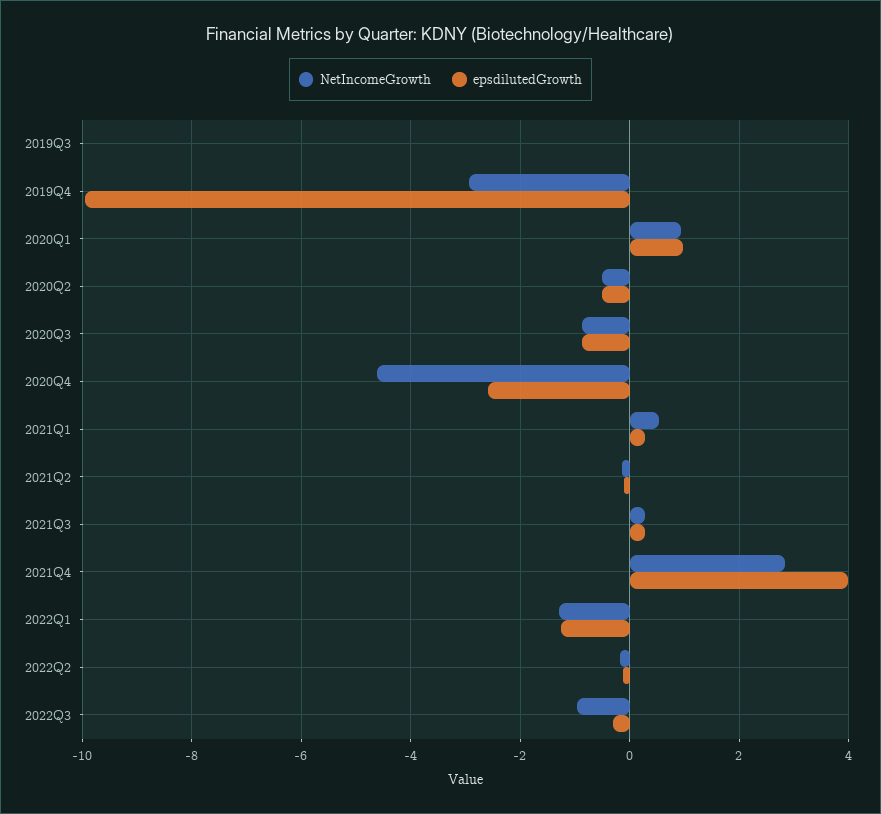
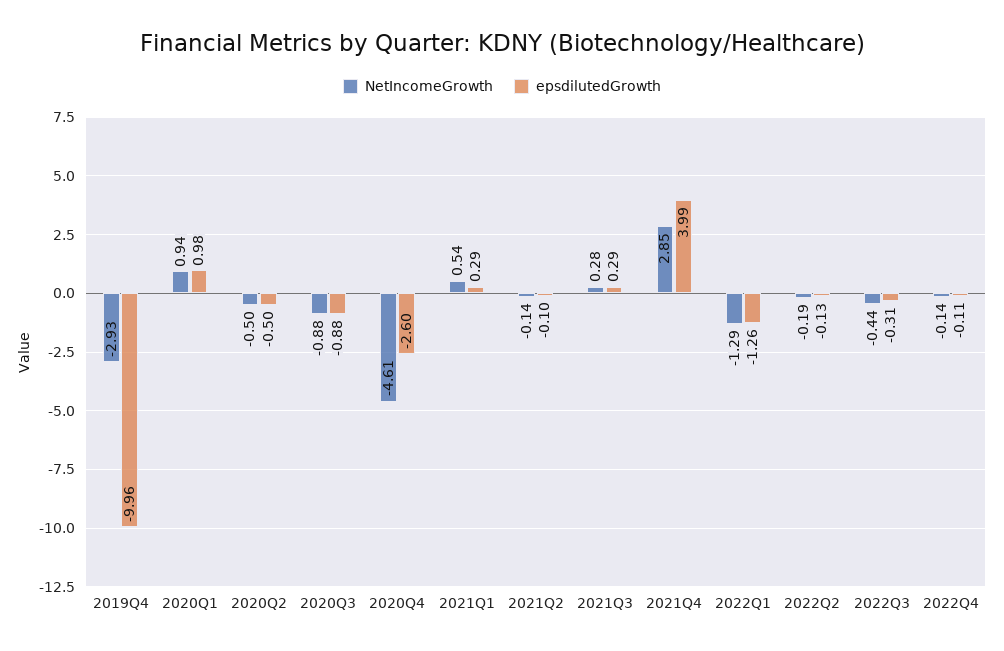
NetIncomeGrowth, 2019Q3: 0 -> none
epsdilutedGrowth, 2019Q3: 0 -> none
NetIncomeGrowth, 2022Q3: -1 -> -0.44
NetIncomeGrowth, 2022Q4: none -> -0.14
epsdilutedGrowth, 2022Q4: none -> -0.11

